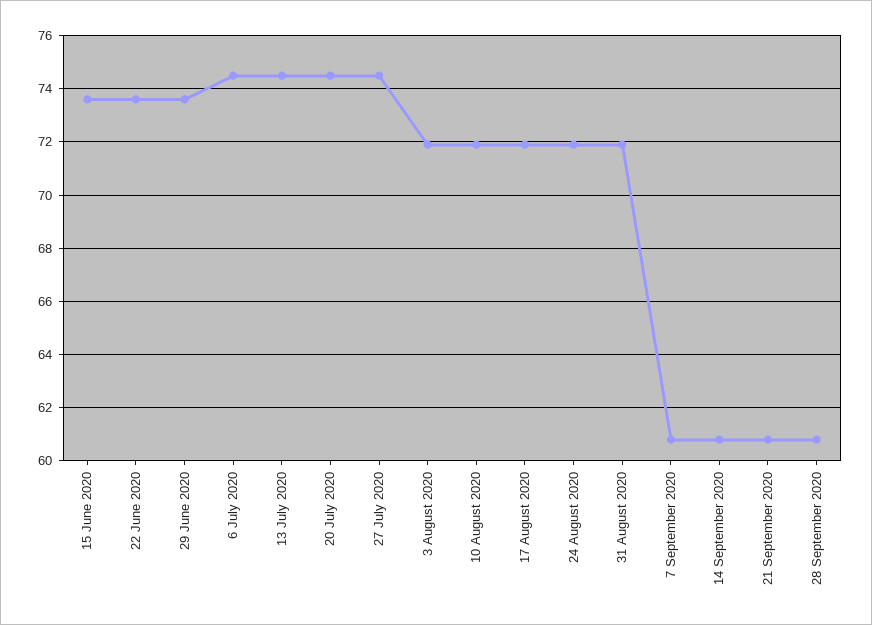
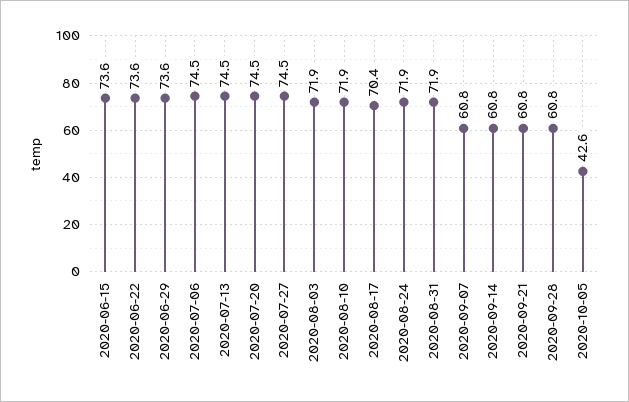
17 August 2020: 72 -> 70.4
2020-10-05: none -> 42.6

